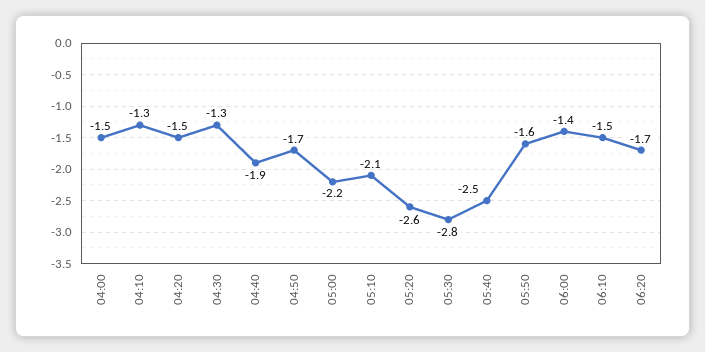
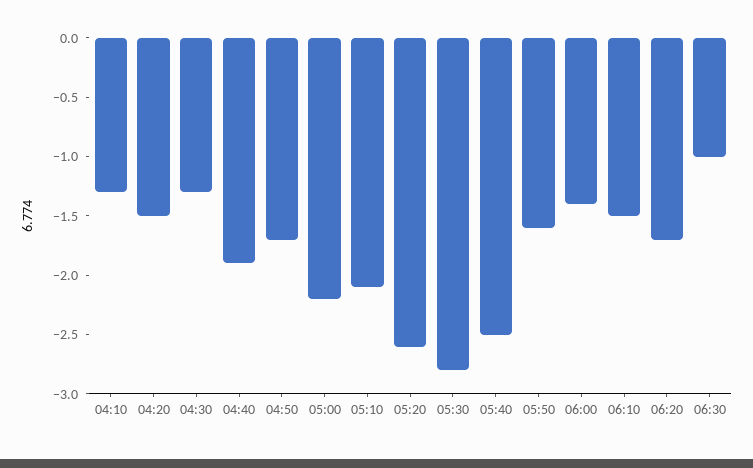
04:00: -1.5 -> none
06:30: none -> -1

